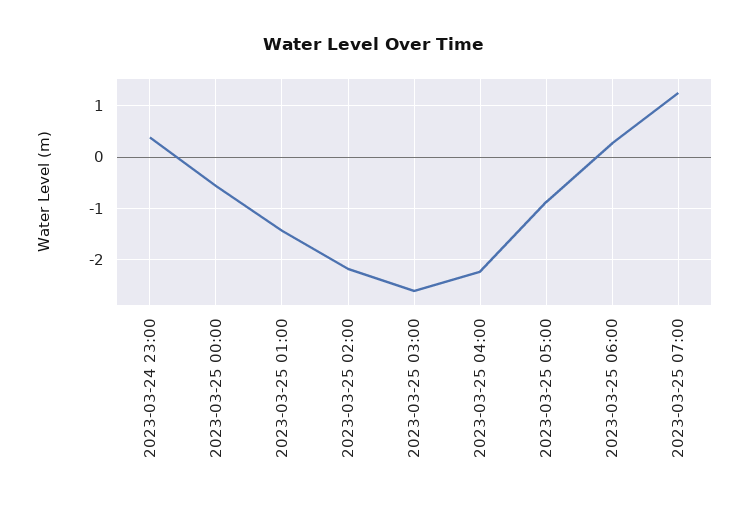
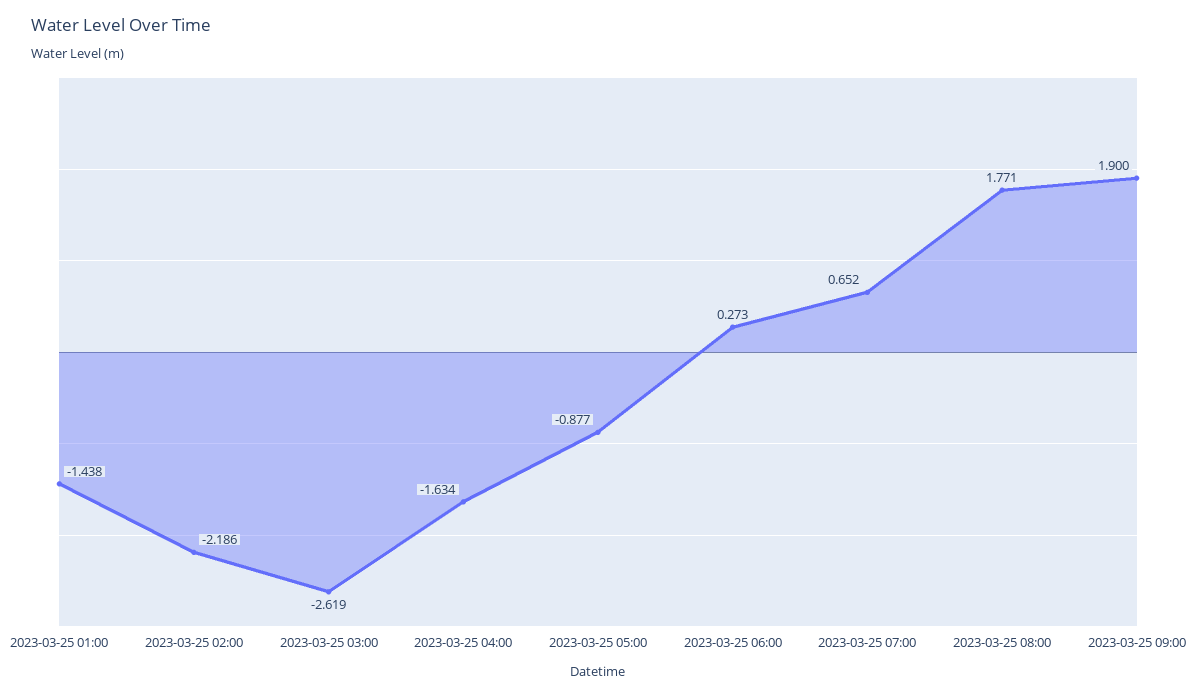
2023-03-24 23:00: 0.4 -> none
2023-03-25 00:00: -0.6 -> none
2023-03-25 04:00: -2.2 -> -1.634
2023-03-25 07:00: 1.2 -> 0.652
2023-03-25 08:00: none -> 1.771
2023-03-25 09:00: none -> 1.9

